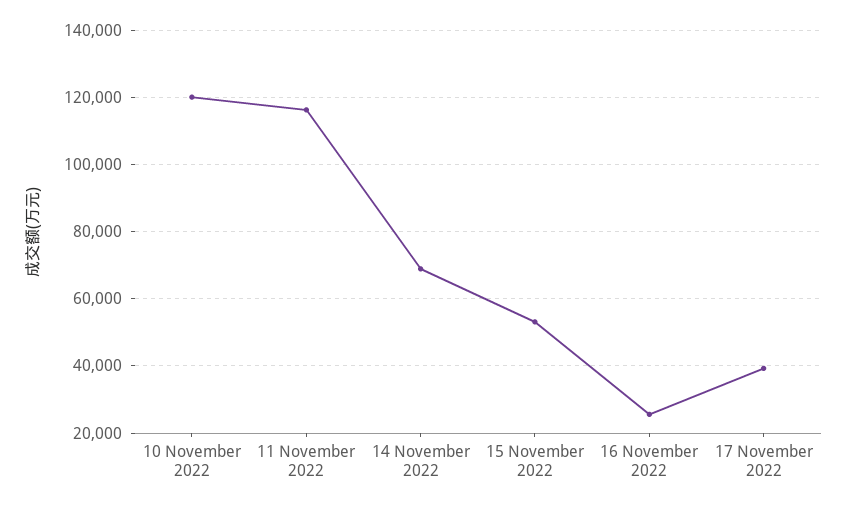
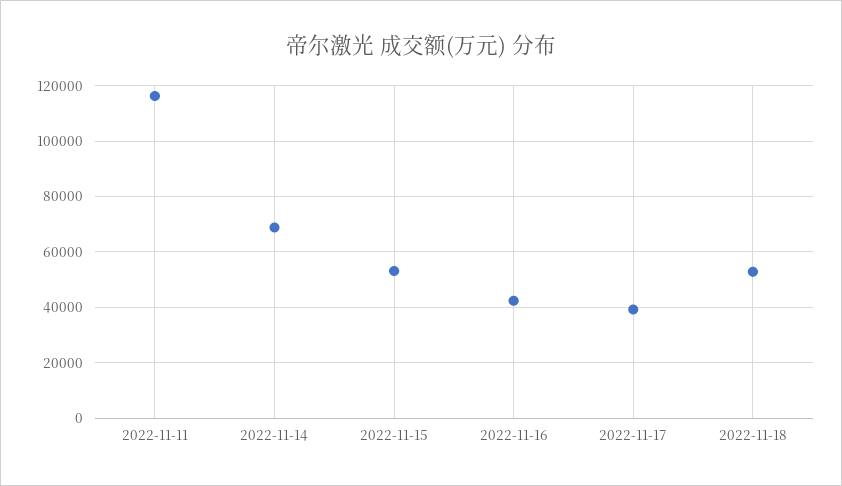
10 November 2022: 120000 -> none
16 November 2022: 26000 -> 42500
2022-11-18: none -> 52500

